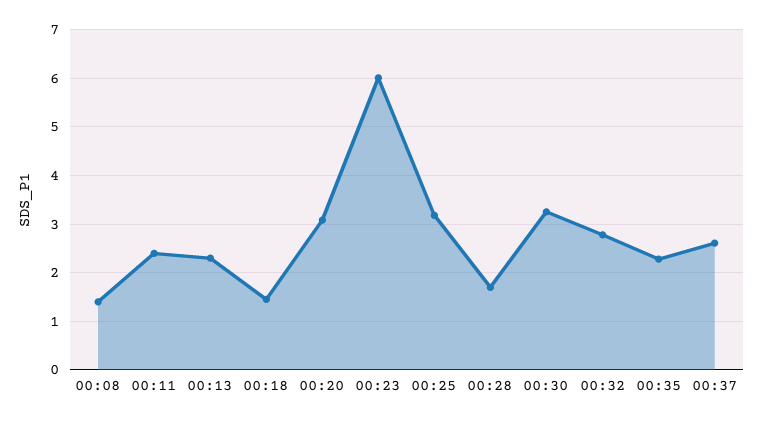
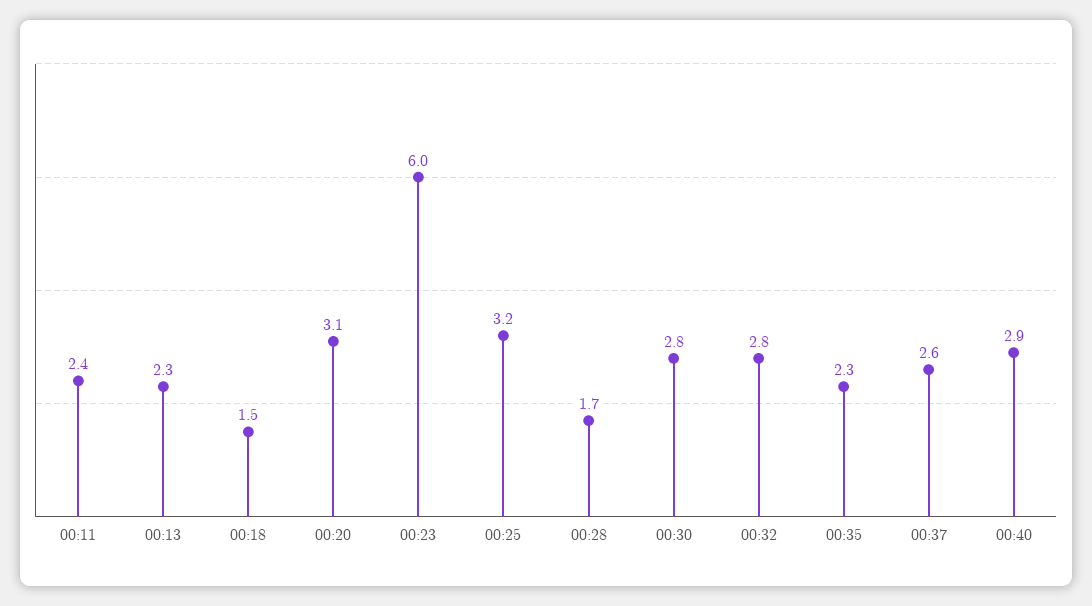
00:08: 1.4 -> none
00:30: 3.2 -> 2.8
00:40: none -> 2.9

